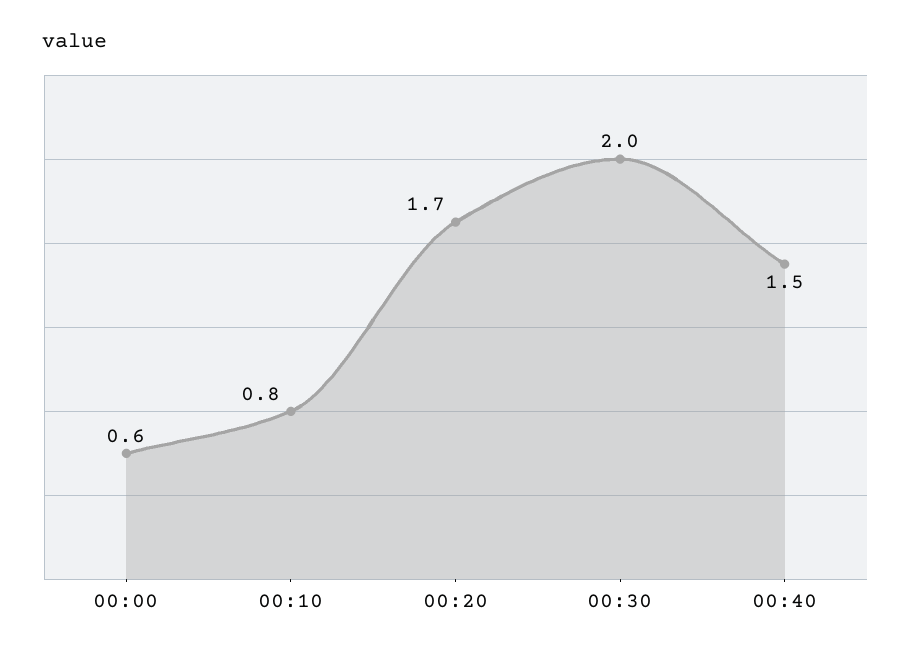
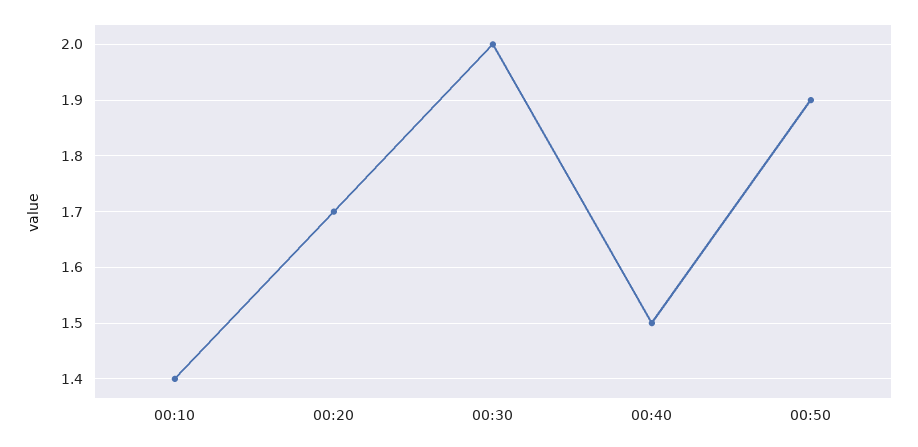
00:00: 0.6 -> none
00:10: 0.8 -> 1.4
00:50: none -> 1.9

